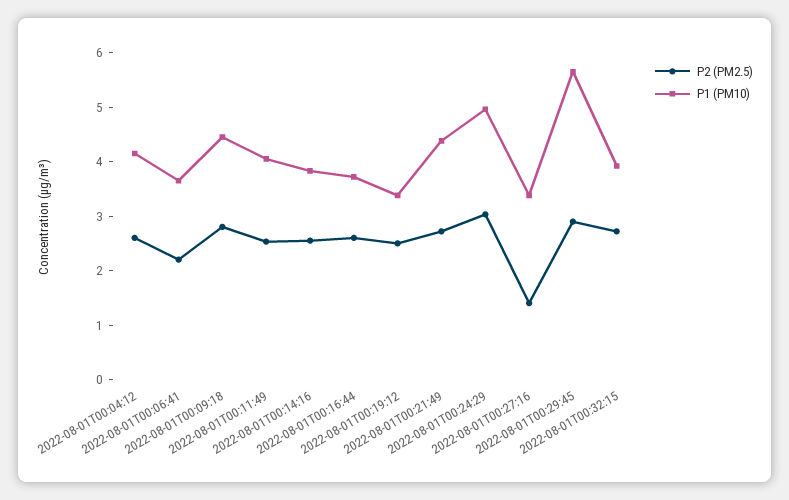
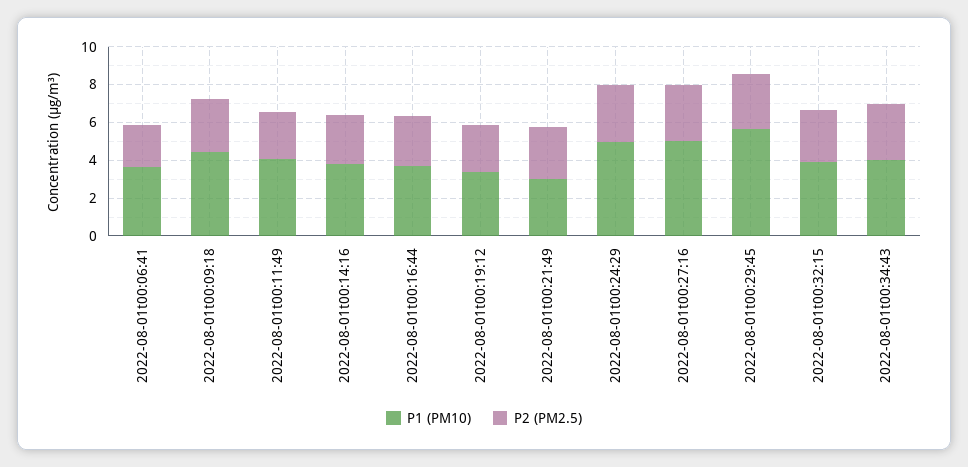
P2 (PM2.5), 2022-08-01T00:04:12: 2.6 -> none
P1 (PM10), 2022-08-01T00:04:12: 4.2 -> none
P1 (PM10), 2022-08-01T00:21:49: 4.4 -> 3
P2 (PM2.5), 2022-08-01T00:27:16: 1.4 -> 3
P1 (PM10), 2022-08-01T00:27:16: 3.4 -> 5
P1 (PM10), 2022-08-01t00:34:43: none -> 4
P2 (PM2.5), 2022-08-01t00:34:43: none -> 3

